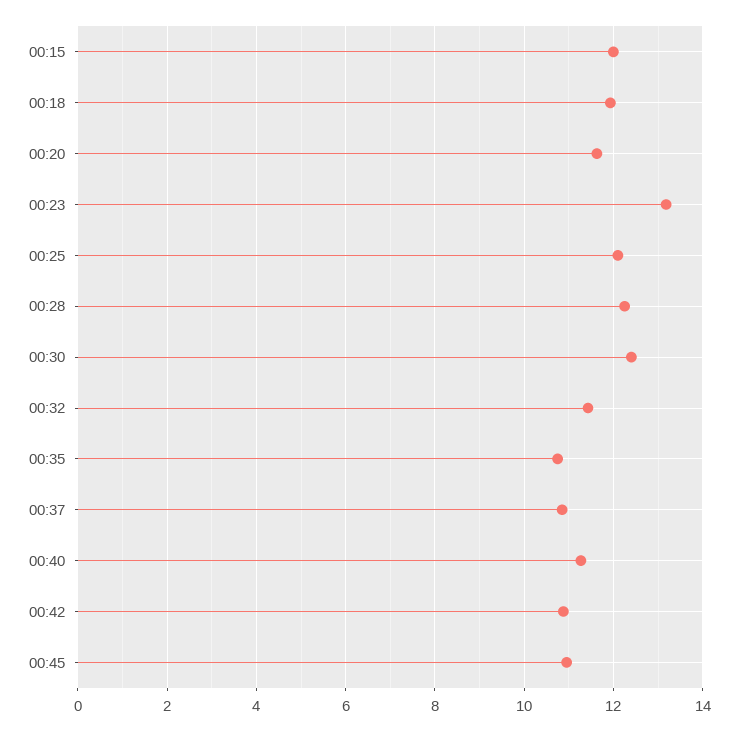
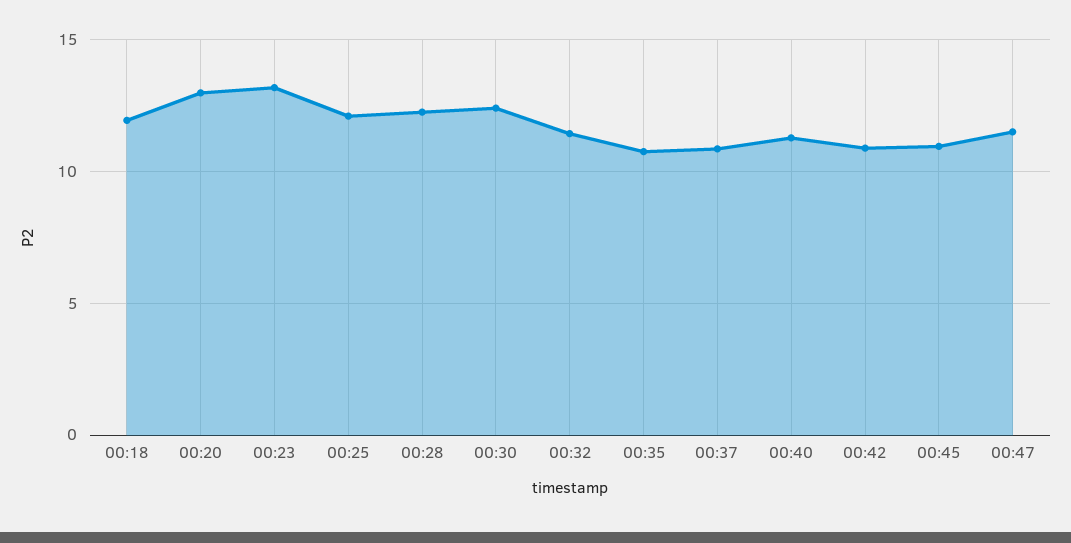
00:15: 12 -> none
00:20: 11.6 -> 13
00:47: none -> 11.5

